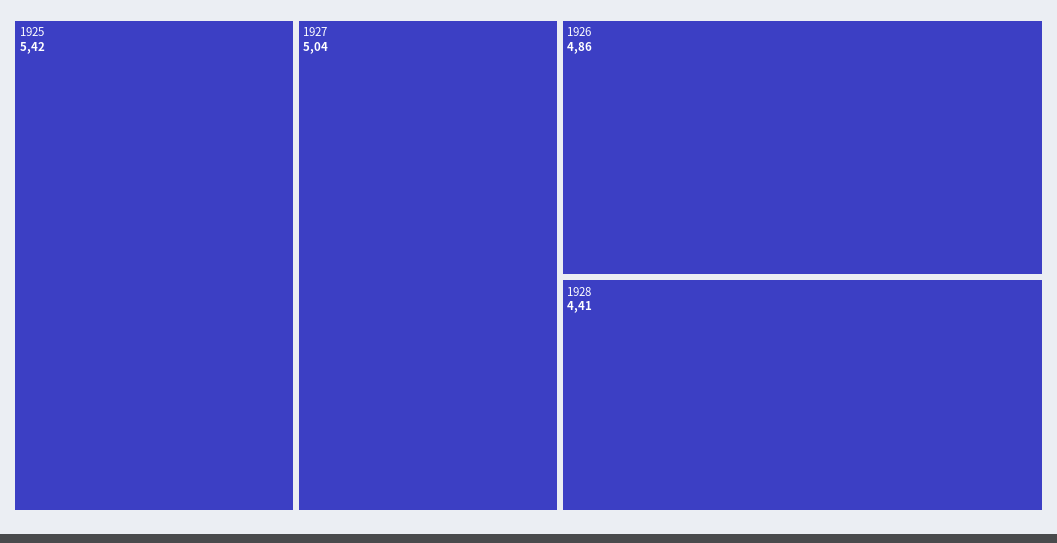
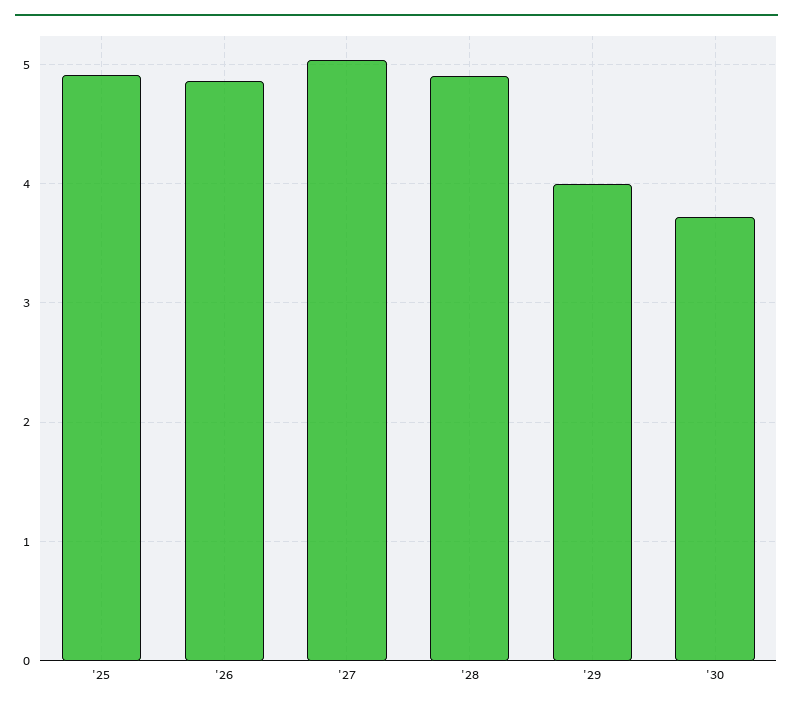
1925: 5.42 -> 4.9
1928: 4.41 -> 4.9
'29: none -> 4
'30: none -> 3.7

